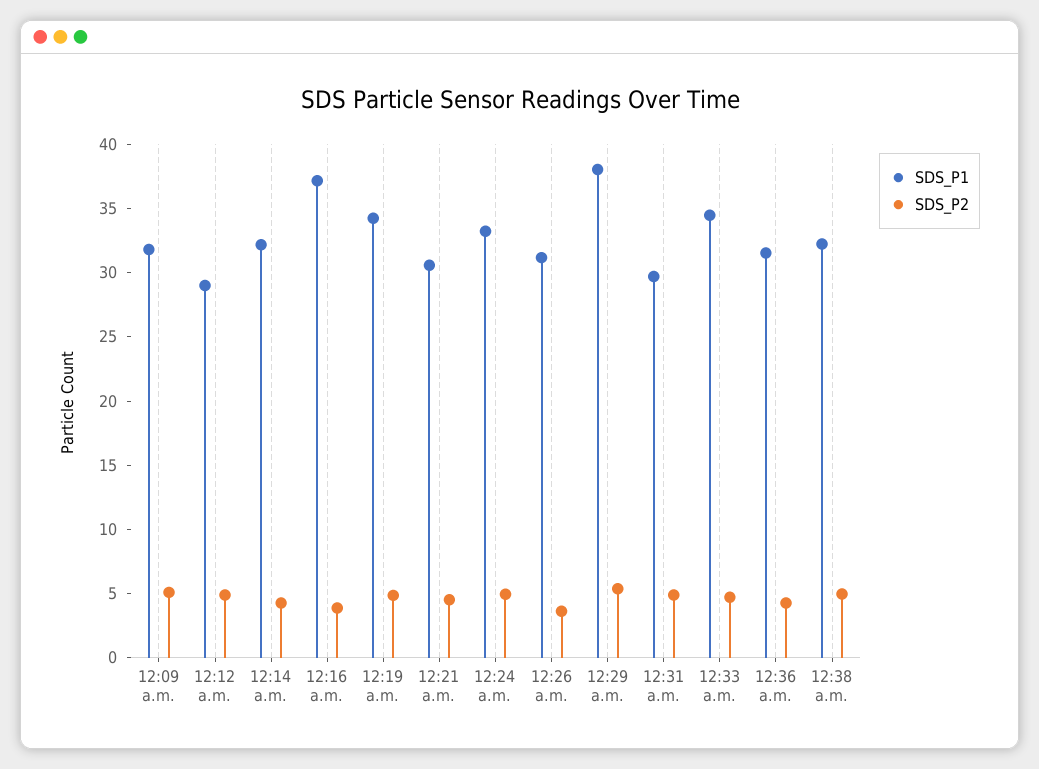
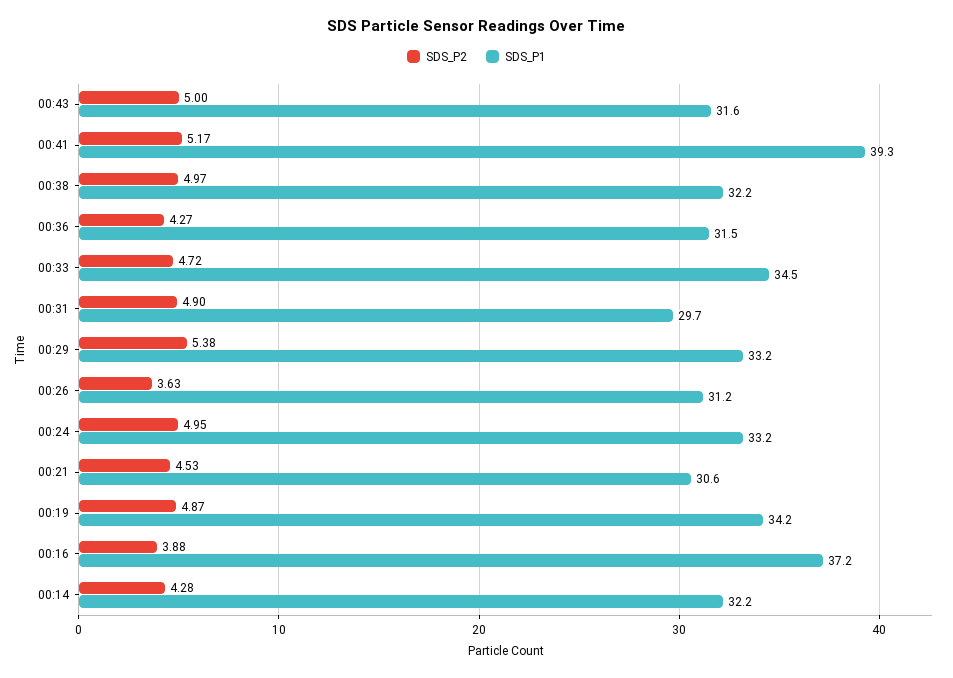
SDS_P1, 12:09 a.m.: 32 -> none
SDS_P2, 12:09 a.m.: 5 -> none
SDS_P1, 12:12 a.m.: 29 -> none
SDS_P2, 12:12 a.m.: 5 -> none
SDS_P1, 12:29 a.m.: 38 -> 33.2
SDS_P2, 00:43: none -> 5
SDS_P1, 00:43: none -> 31.6
SDS_P2, 00:41: none -> 5.17
SDS_P1, 00:41: none -> 39.3

